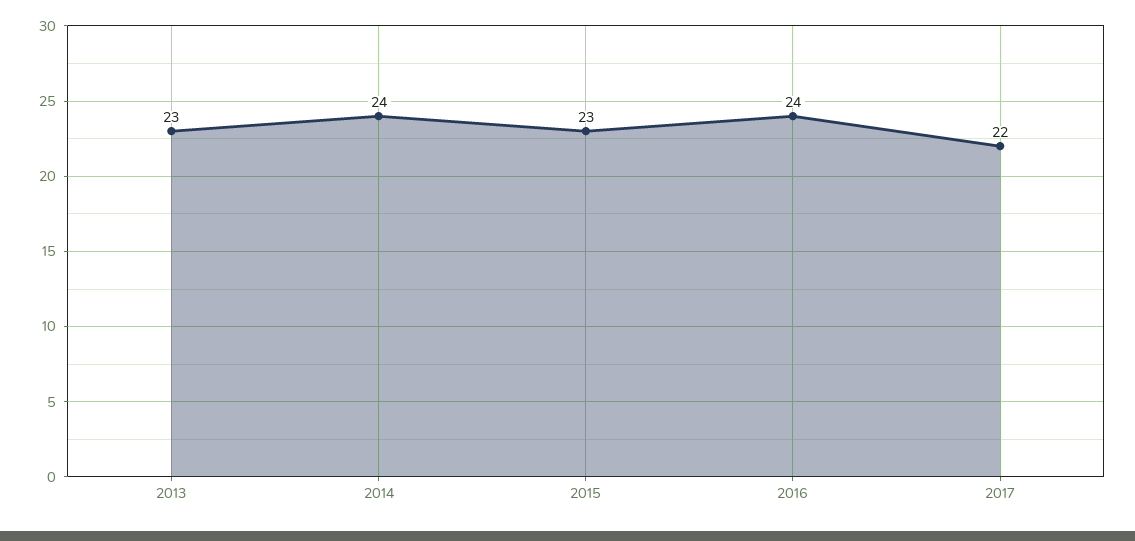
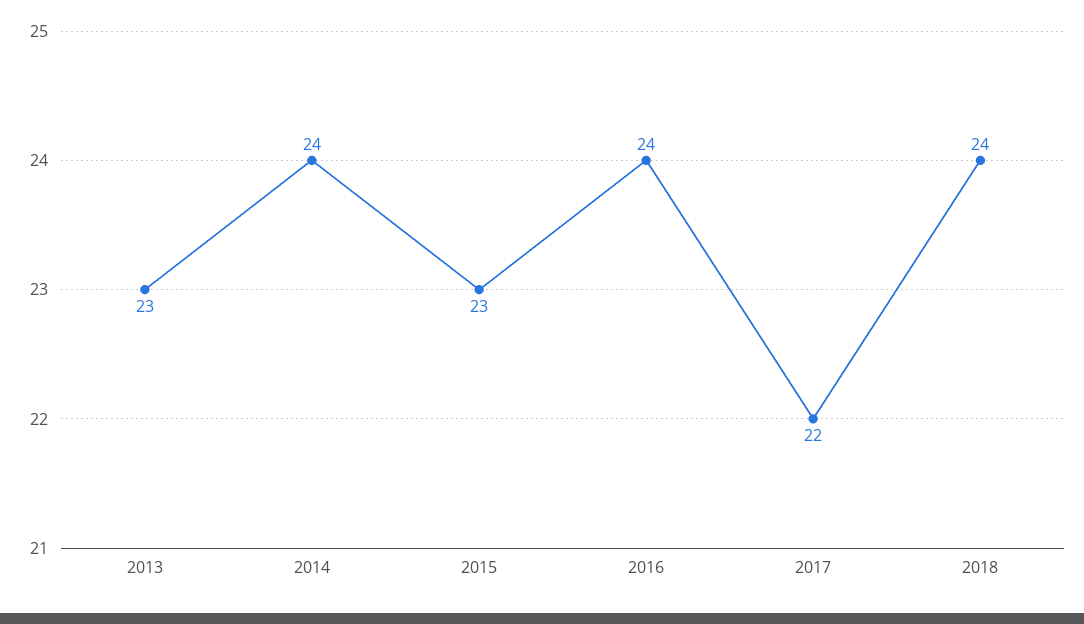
2018: none -> 24

